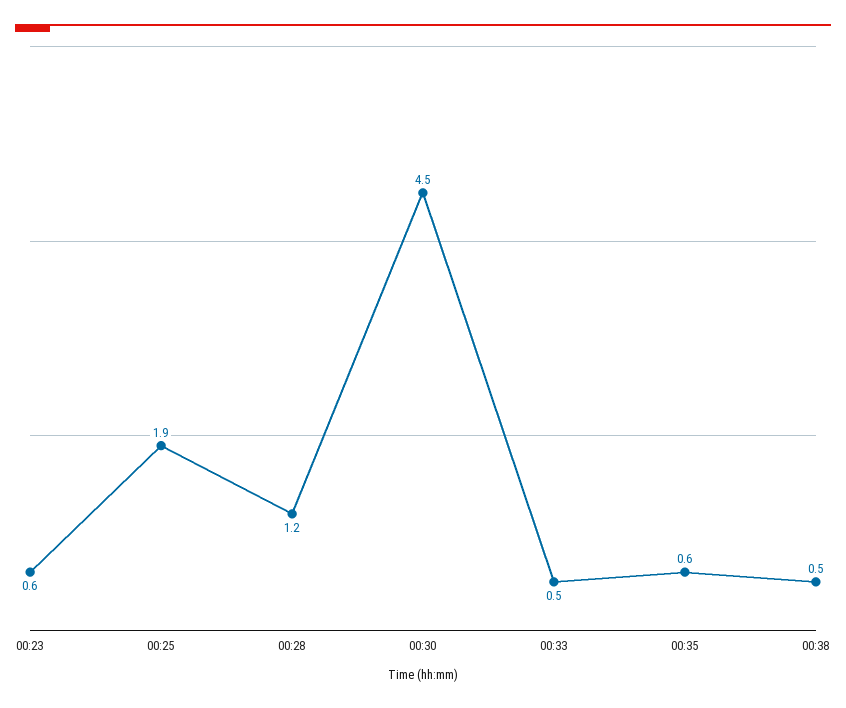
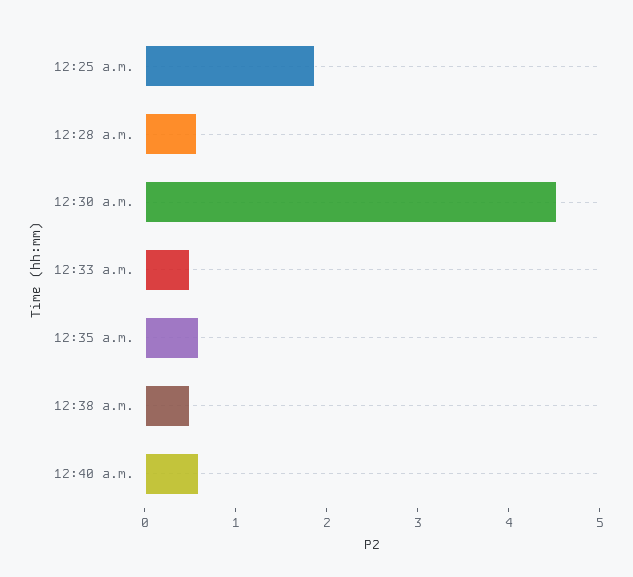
00:23: 0.6 -> none
00:28: 1.2 -> 0.6
12:40 a.m.: none -> 0.6

